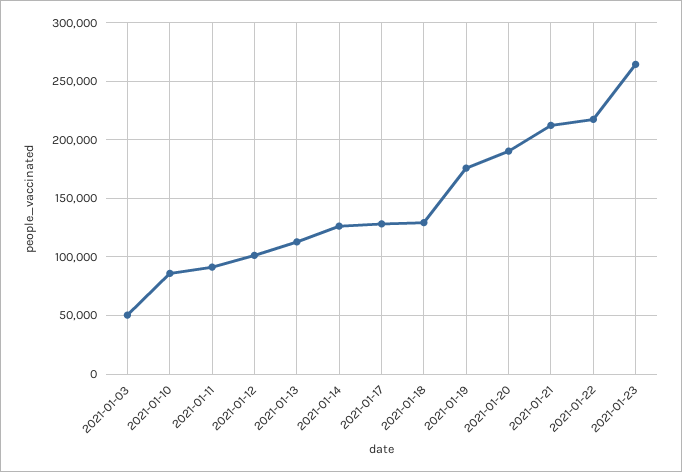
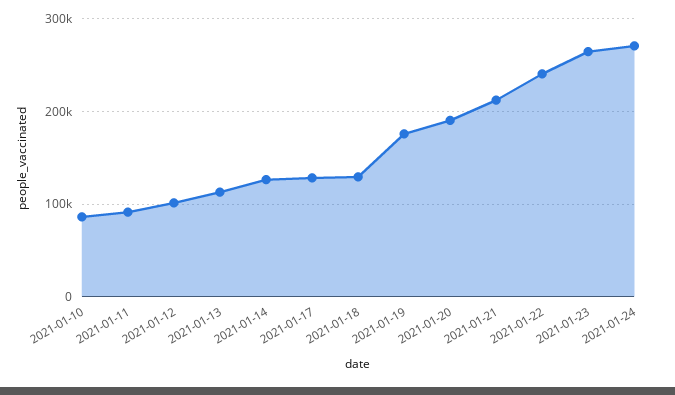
2021-01-03: 50000 -> none
2021-01-22: 220000 -> 240000
2021-01-24: none -> 270000

